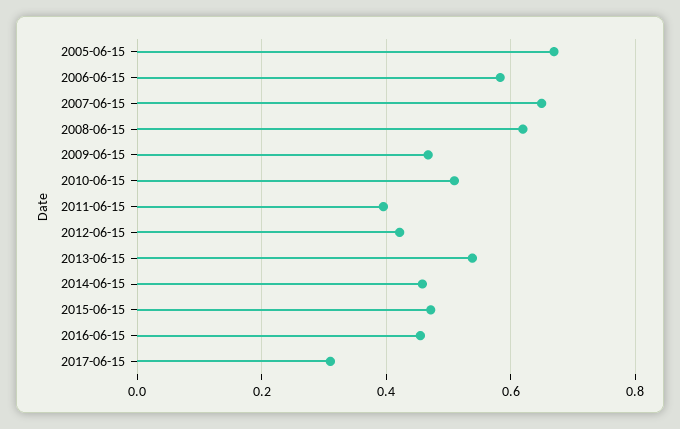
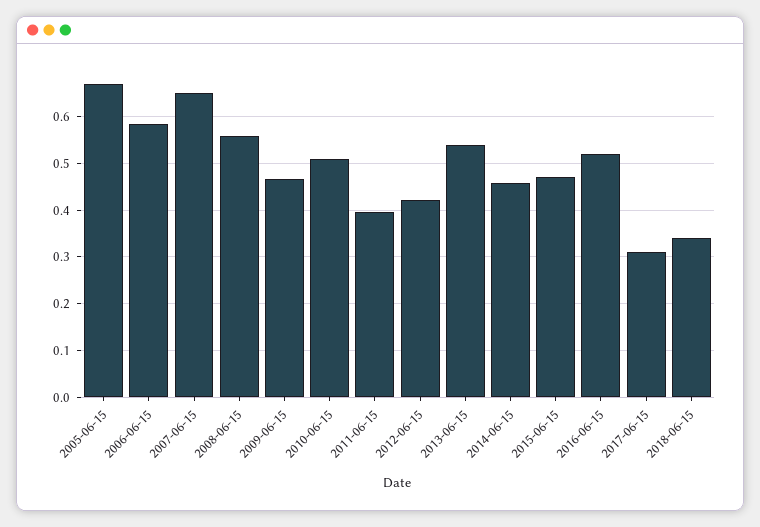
2008-06-15: 0.62 -> 0.56
2016-06-15: 0.46 -> 0.52
2018-06-15: none -> 0.34

